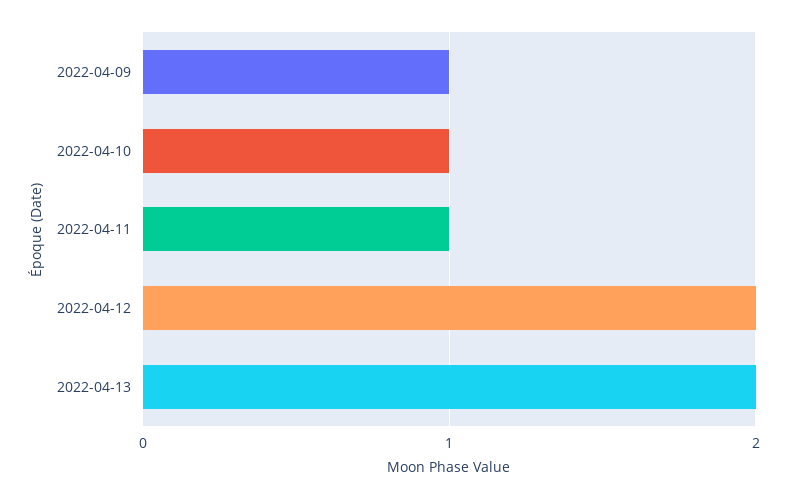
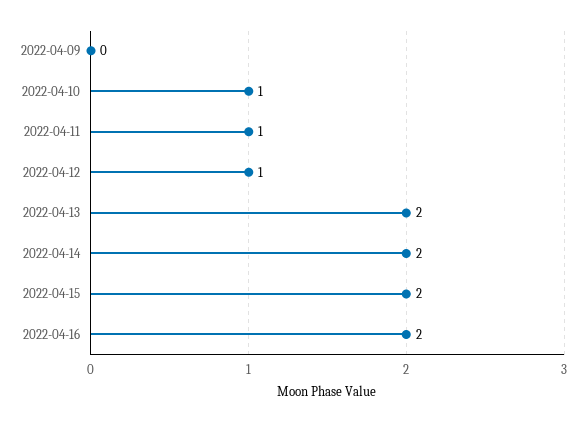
2022-04-09: 1 -> 0
2022-04-12: 2 -> 1
2022-04-14: none -> 2
2022-04-15: none -> 2
2022-04-16: none -> 2

